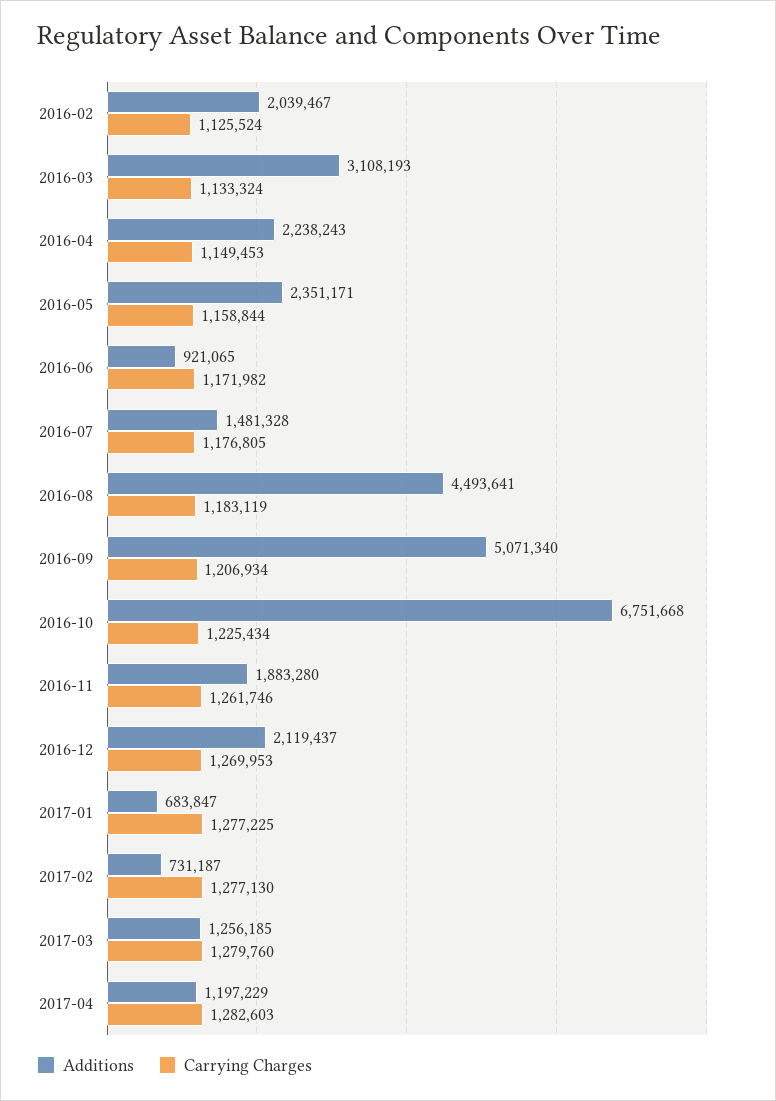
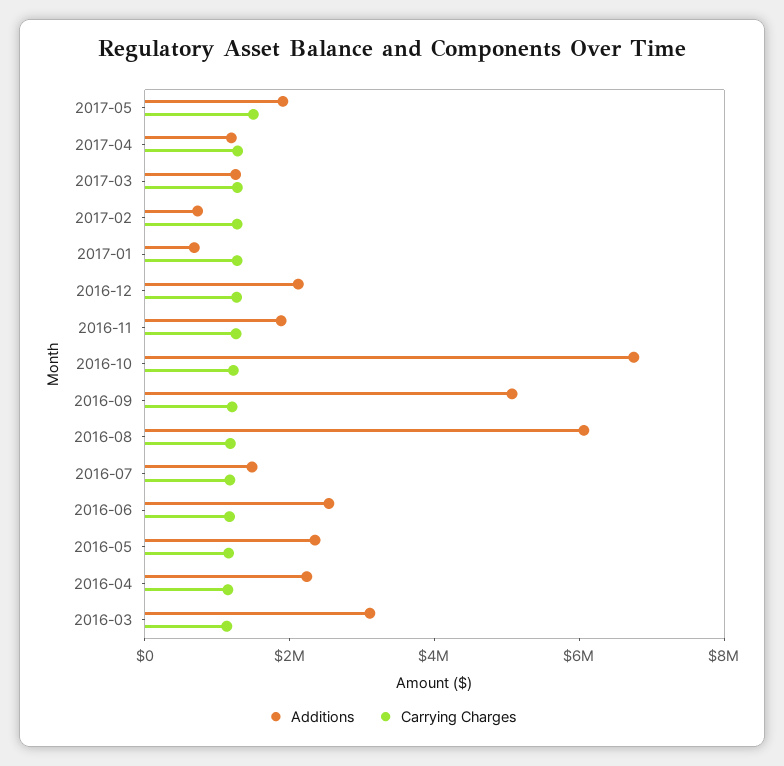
Additions, 2016-02: 2039467 -> none
Carrying Charges, 2016-02: 1125524 -> none
Additions, 2016-06: 921065 -> 2500000
Additions, 2016-08: 4493641 -> 6000000
Additions, 2017-05: none -> 2000000
Carrying Charges, 2017-05: none -> 1500000

